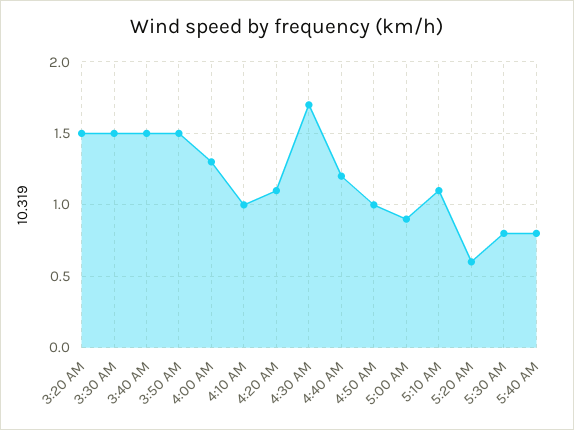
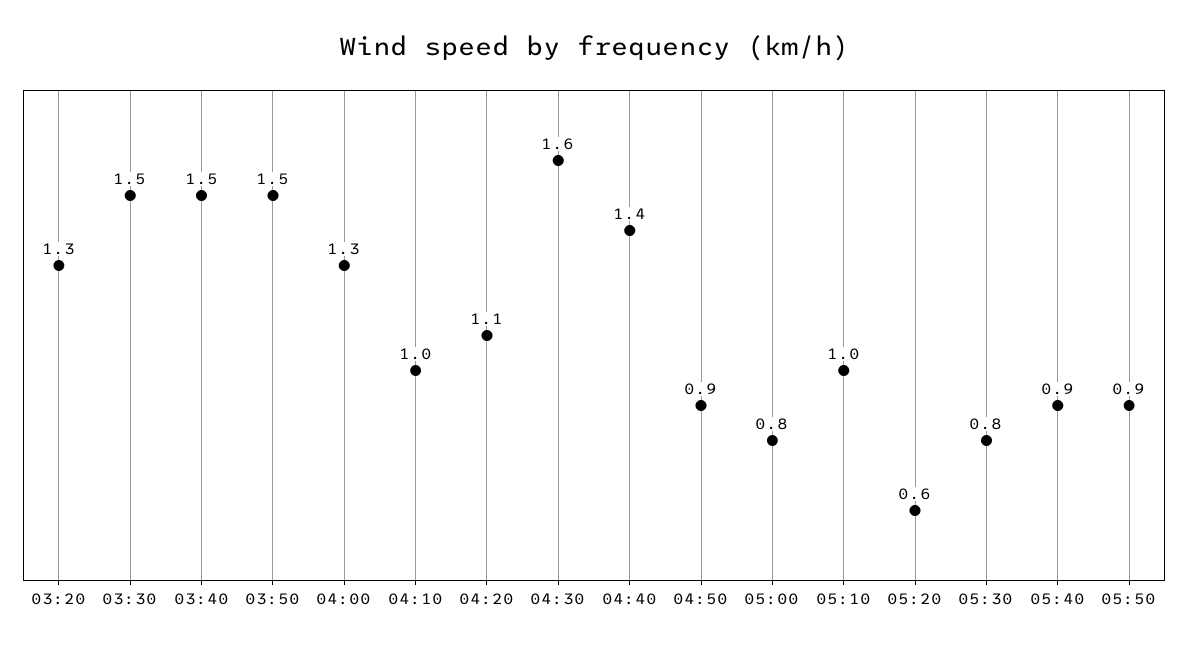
3:20 AM: 1.5 -> 1.3
4:30 AM: 1.7 -> 1.6
4:40 AM: 1.2 -> 1.4
4:50 AM: 1 -> 0.9
5:00 AM: 0.9 -> 0.8
5:10 AM: 1.1 -> 1
5:40 AM: 0.8 -> 0.9
05:50: none -> 0.9

